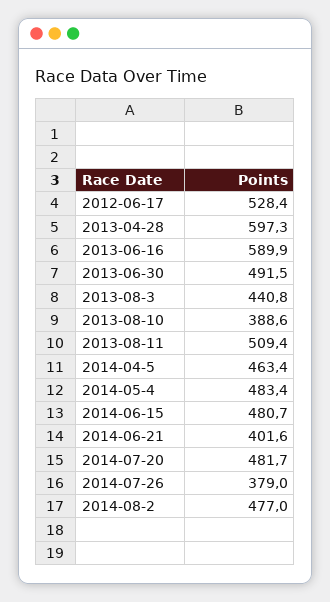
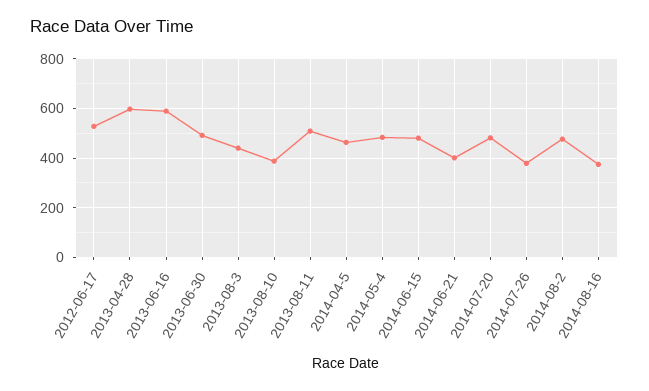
2014-08-16: none -> 375

